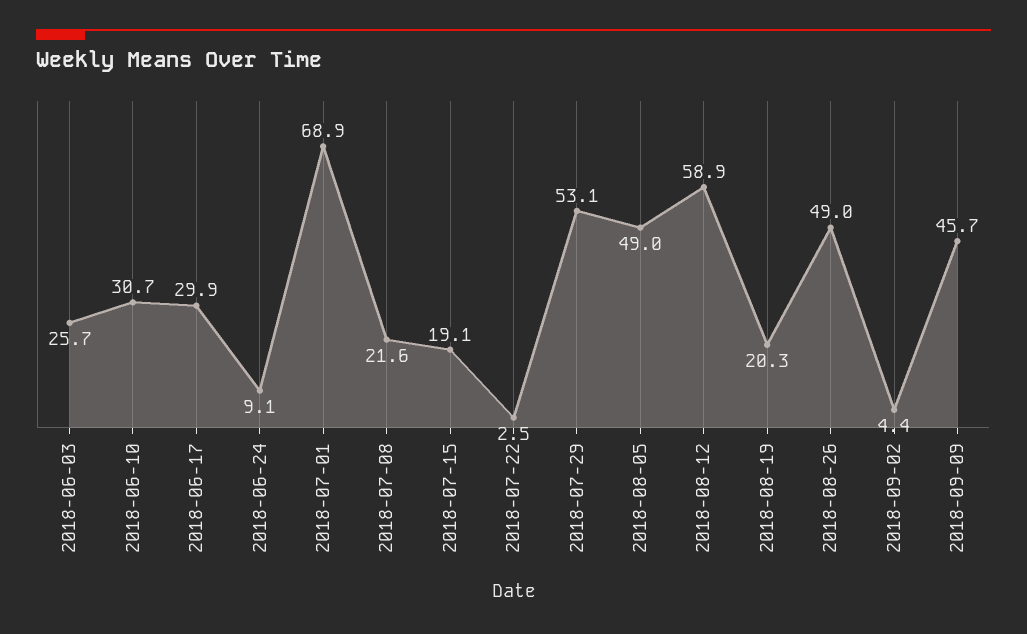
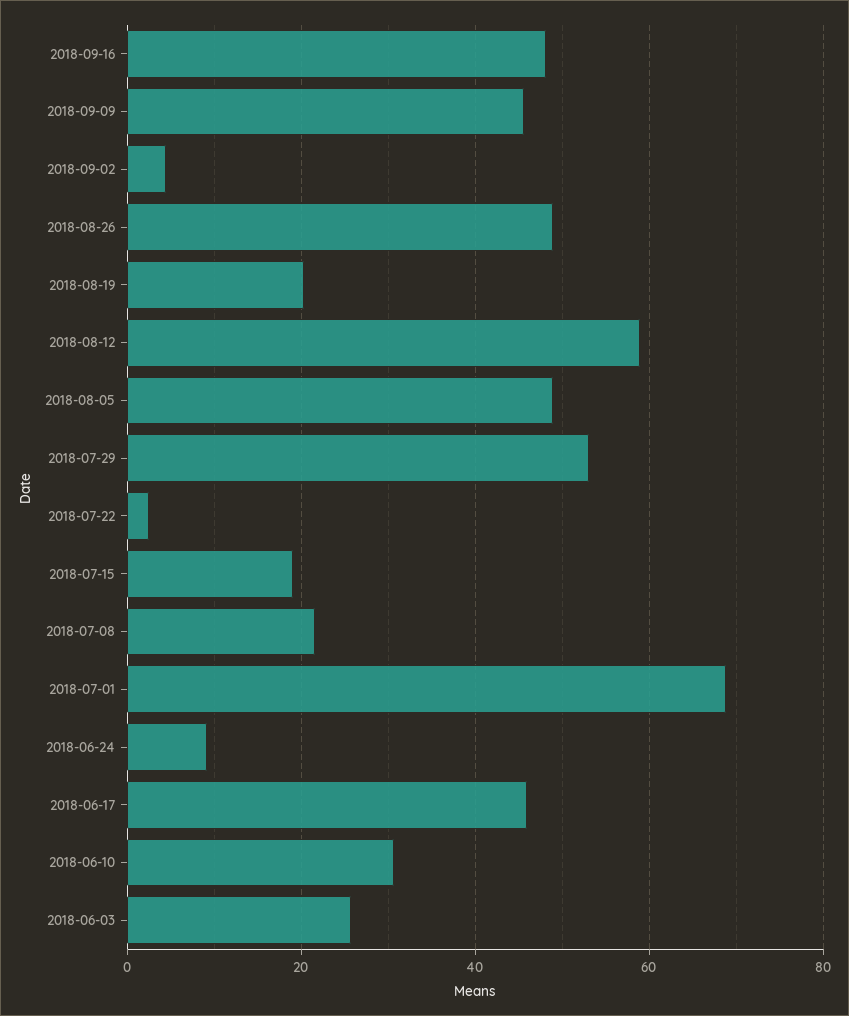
2018-06-17: 29.9 -> 46
2018-09-16: none -> 48

